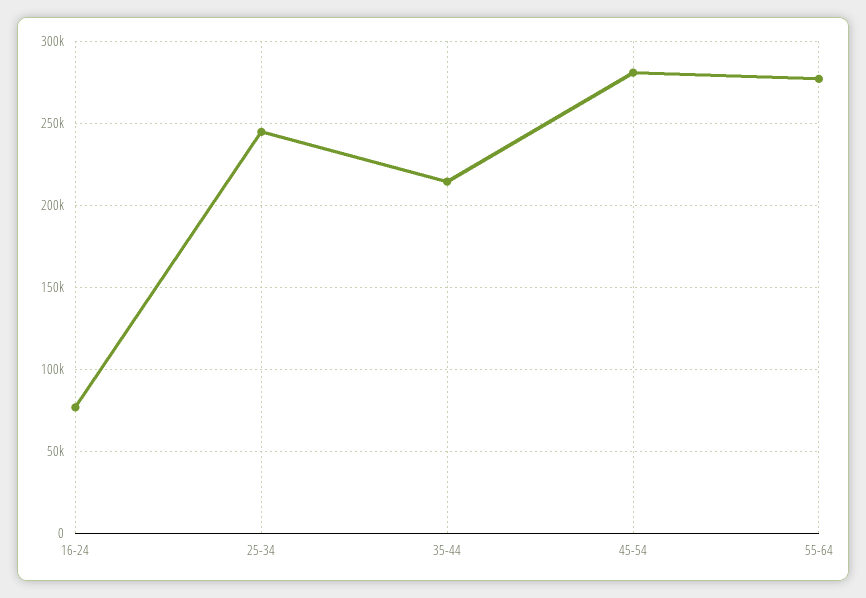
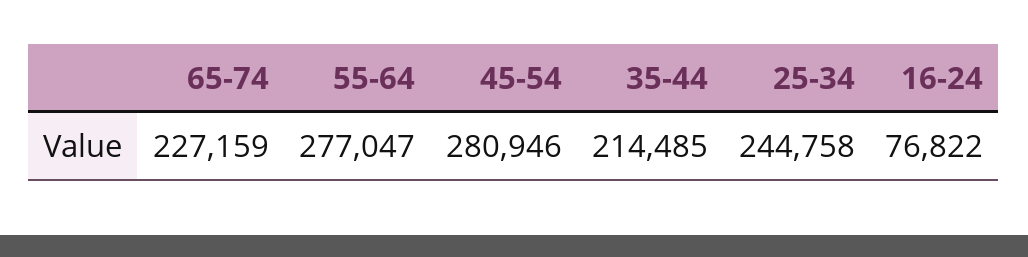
65-74: none -> 227159

